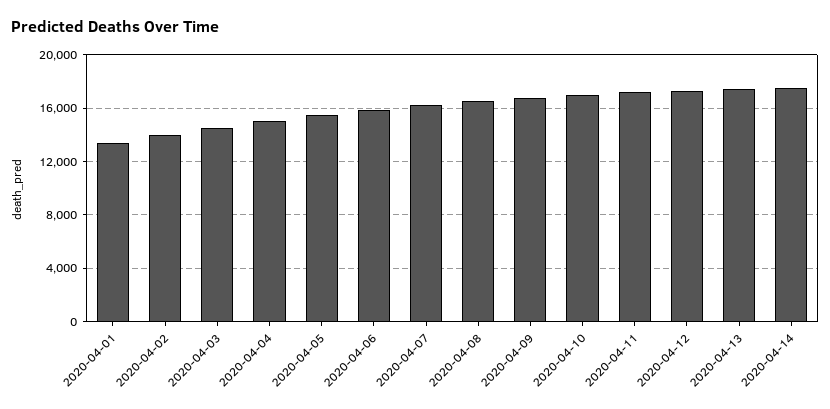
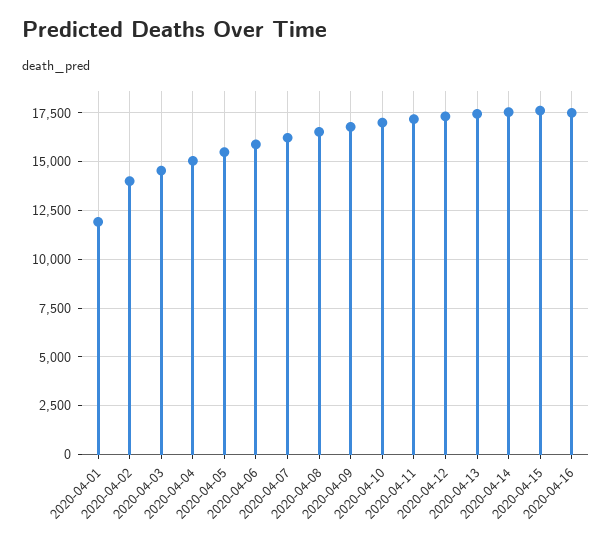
2020-04-01: 13500 -> 12000
2020-04-15: none -> 17500
2020-04-16: none -> 17500

